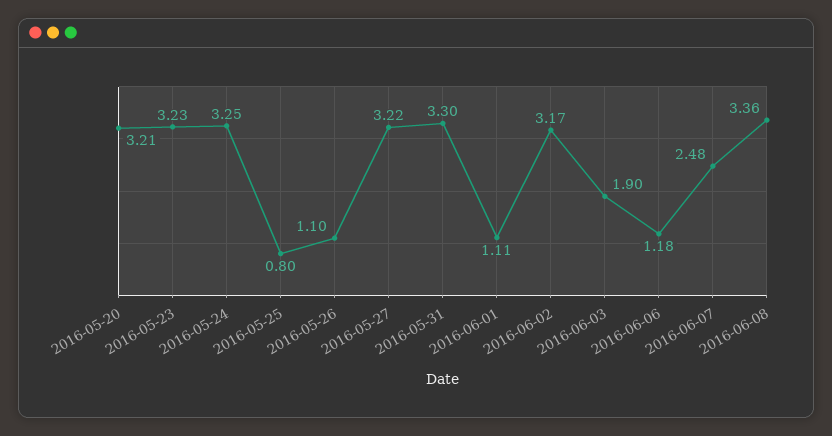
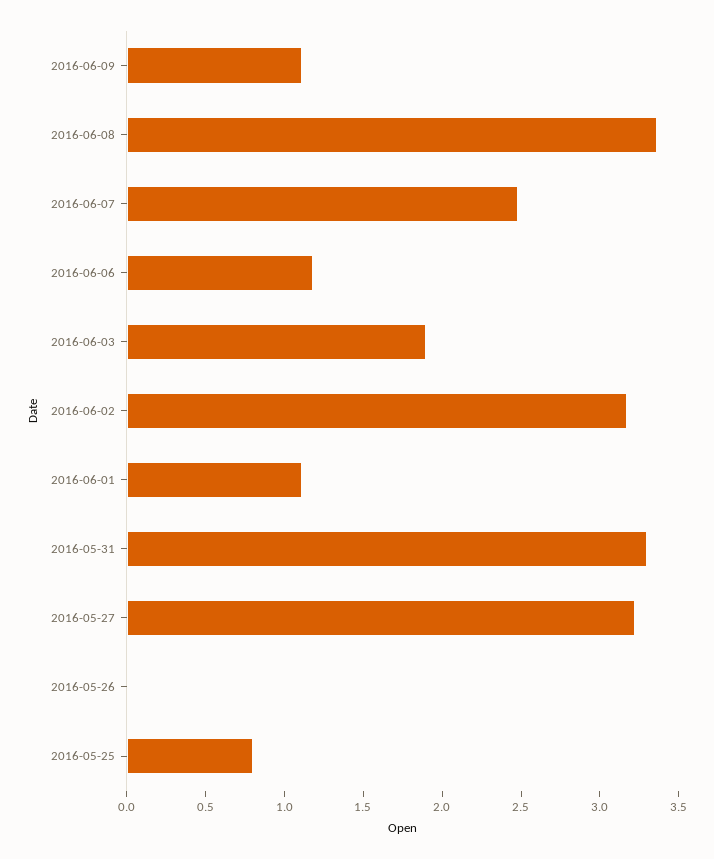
2016-05-20: 3.21 -> none
2016-05-23: 3.23 -> none
2016-05-24: 3.25 -> none
2016-05-26: 1.1 -> 0
2016-06-09: none -> 1.1

